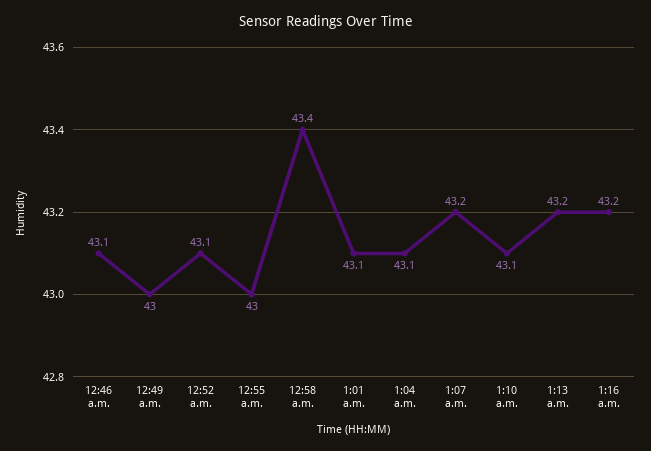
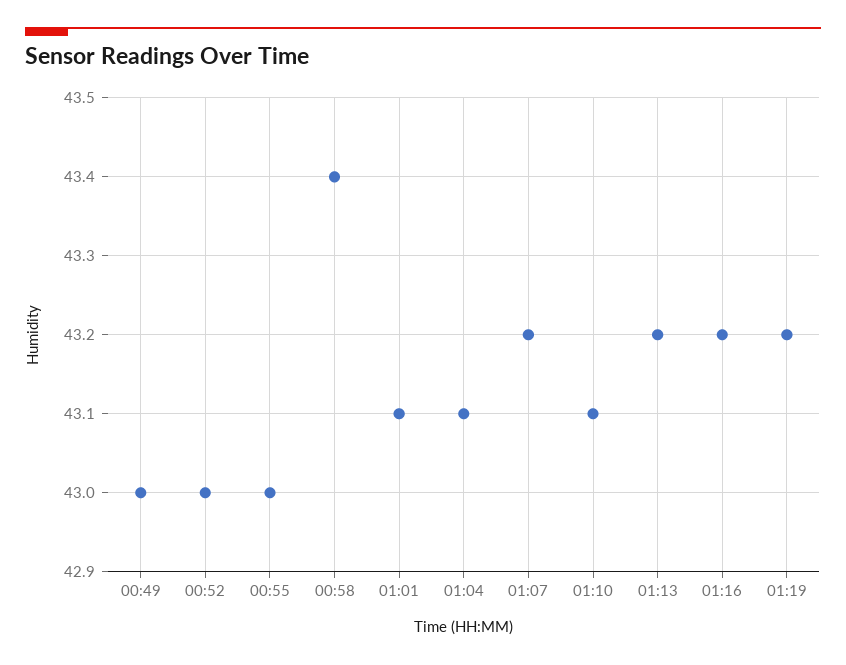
12:46 a.m.: 43.1 -> none
12:52 a.m.: 43.1 -> 43
01:19: none -> 43.2

